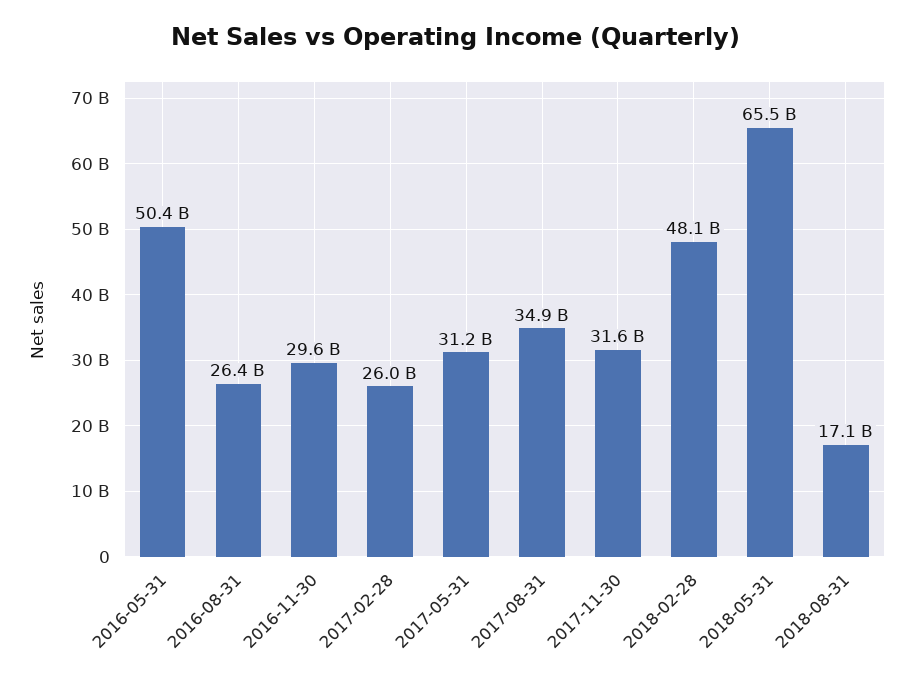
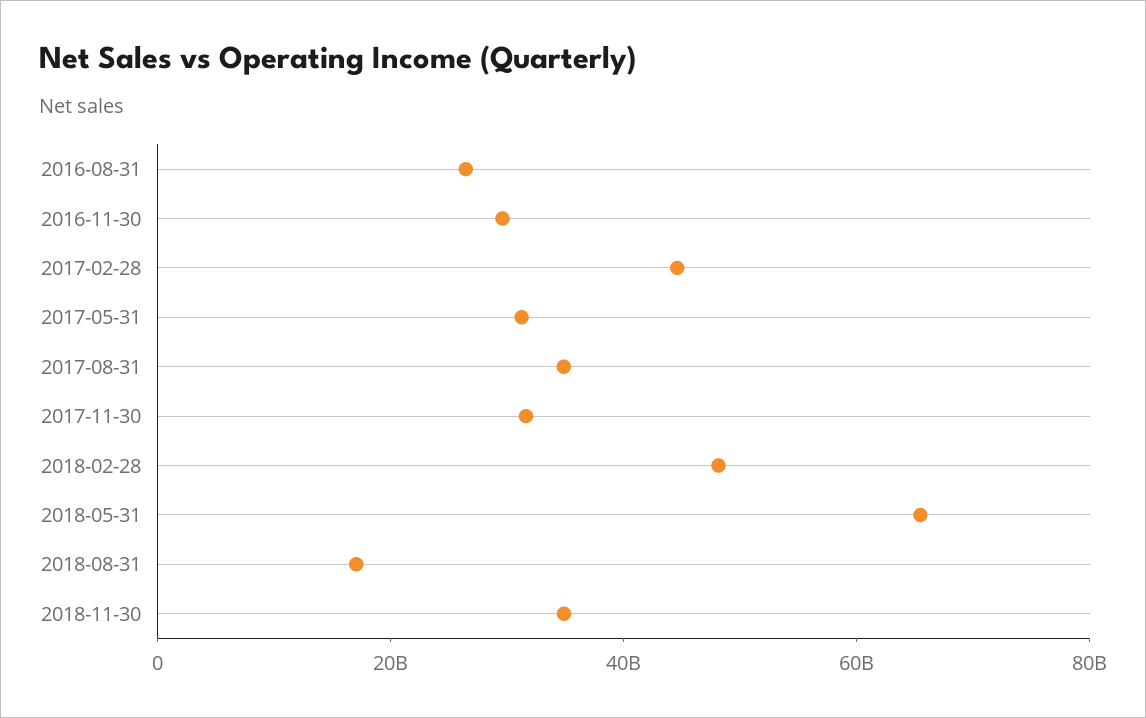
2016-05-31: 50400000000 -> none
2017-02-28: 26000000000 -> 45000000000
2018-11-30: none -> 35000000000

